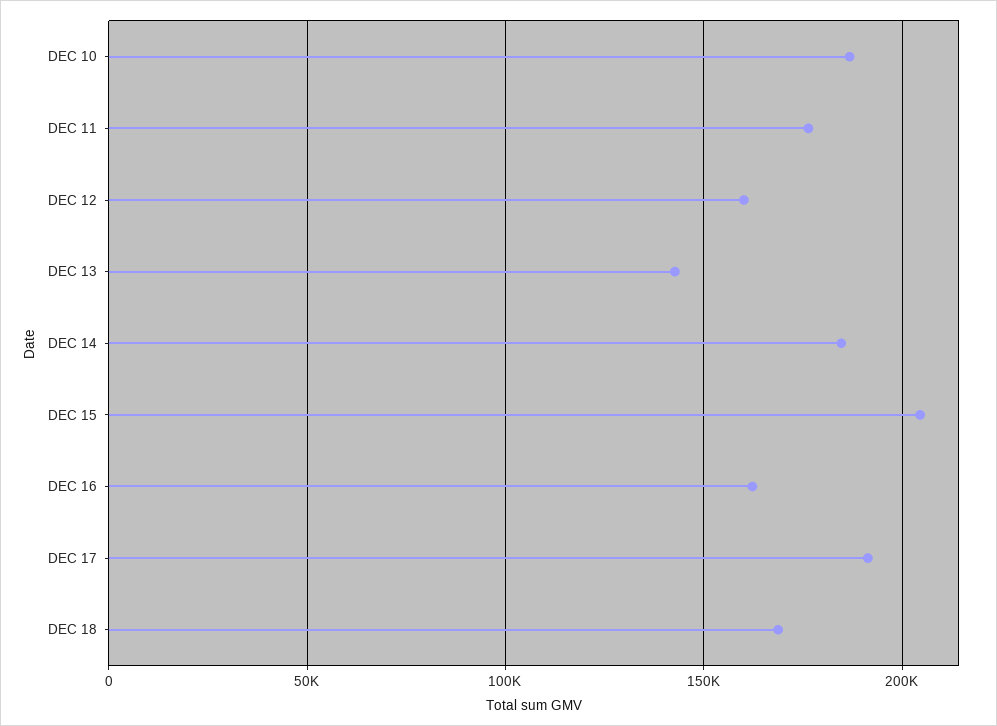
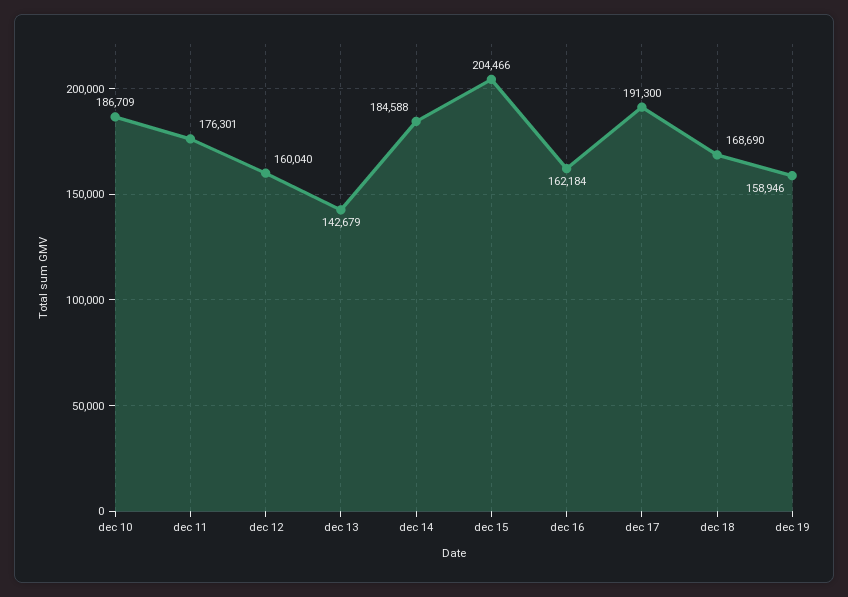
dec 19: none -> 158946

